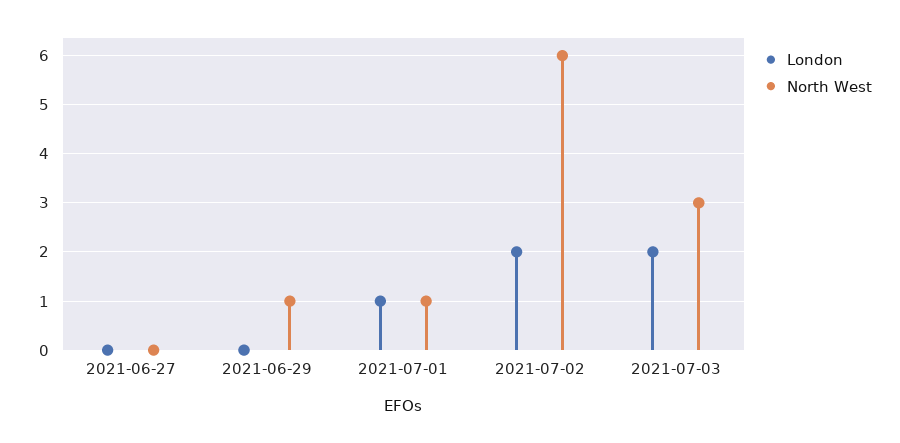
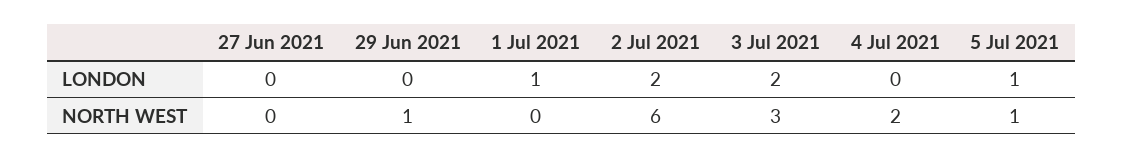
North West, 2021-07-01: 1 -> 0
London, 4 Jul 2021: none -> 0
London, 5 Jul 2021: none -> 1
North West, 4 Jul 2021: none -> 2
North West, 5 Jul 2021: none -> 1

